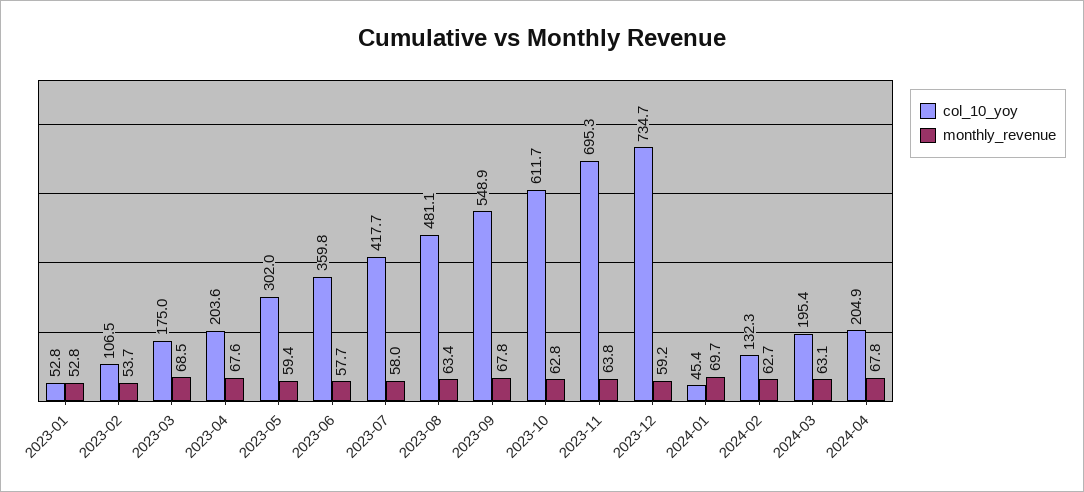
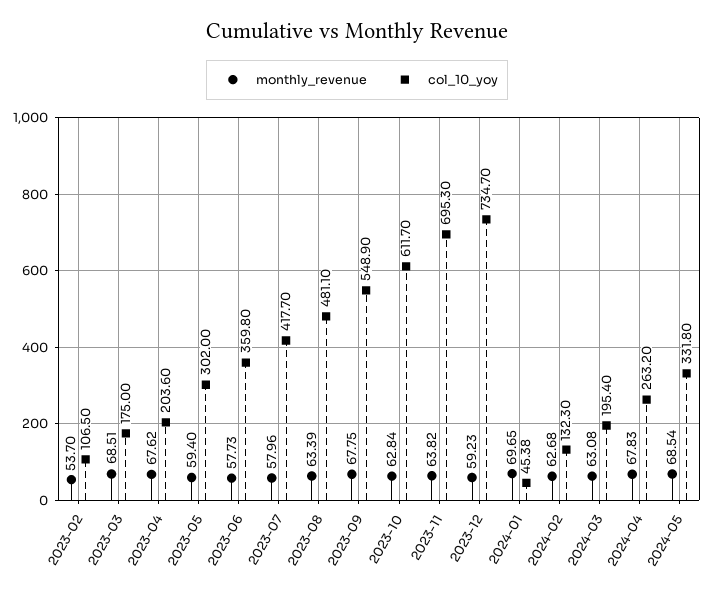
col_10_yoy, 2023-01: 52.8 -> none
monthly_revenue, 2023-01: 52.8 -> none
col_10_yoy, 2024-04: 204.9 -> 263.2
monthly_revenue, 2024-05: none -> 68.54
col_10_yoy, 2024-05: none -> 331.8

